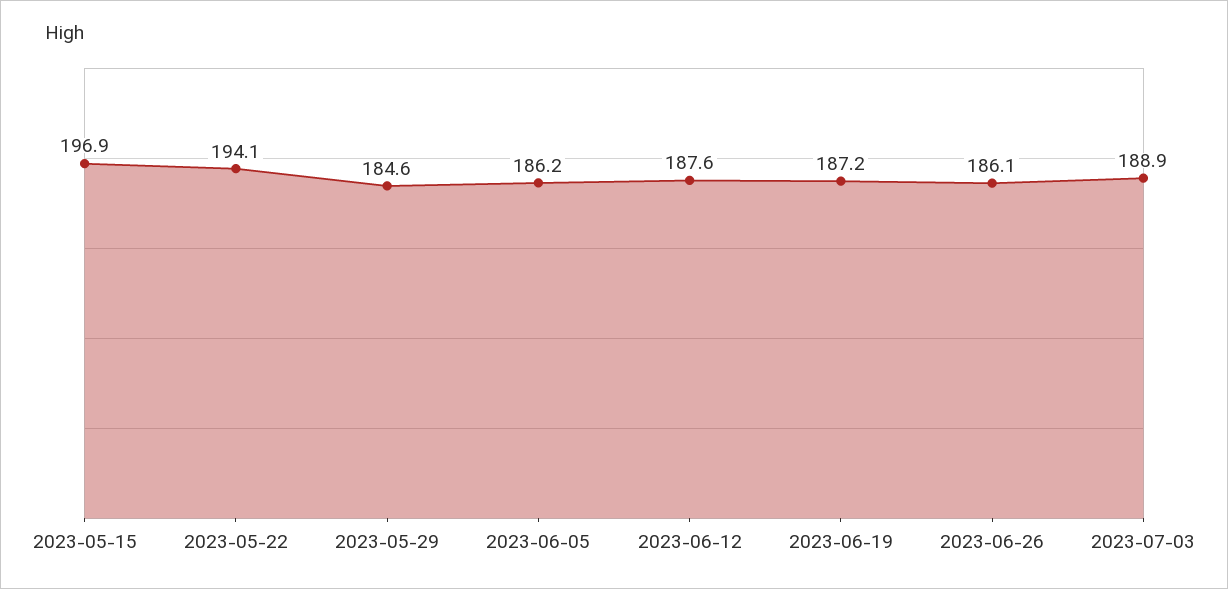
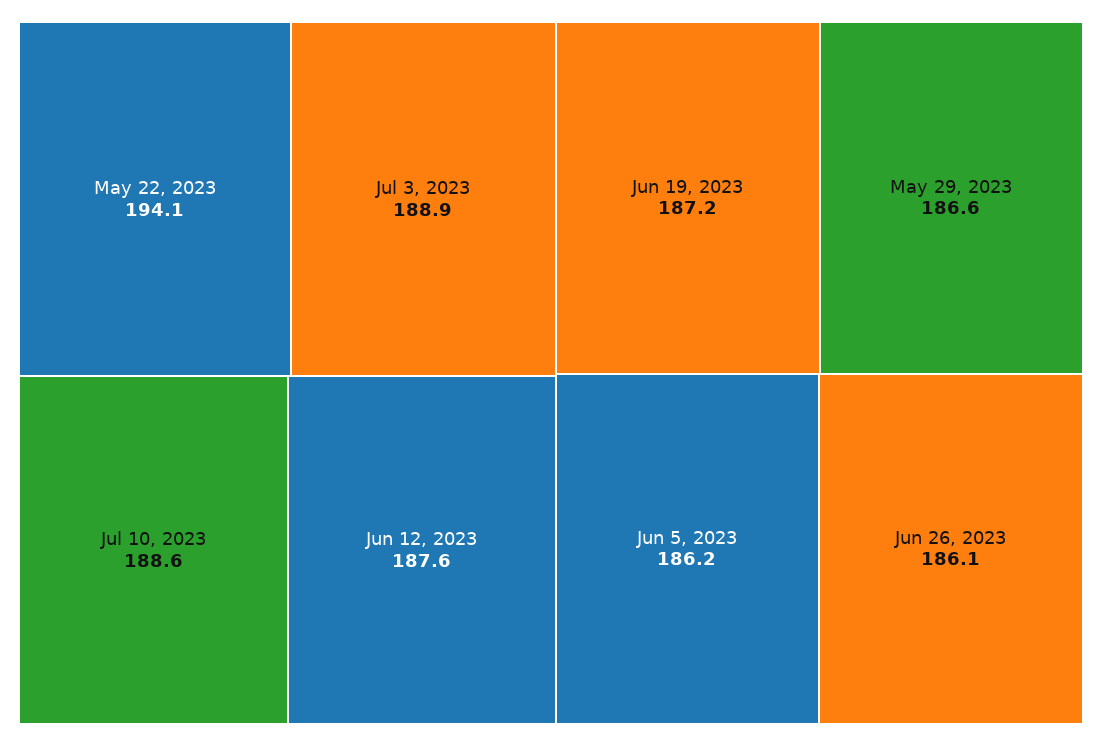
2023-05-15: 196.9 -> none
2023-05-29: 184.6 -> 186.6
Jul 10, 2023: none -> 188.6

